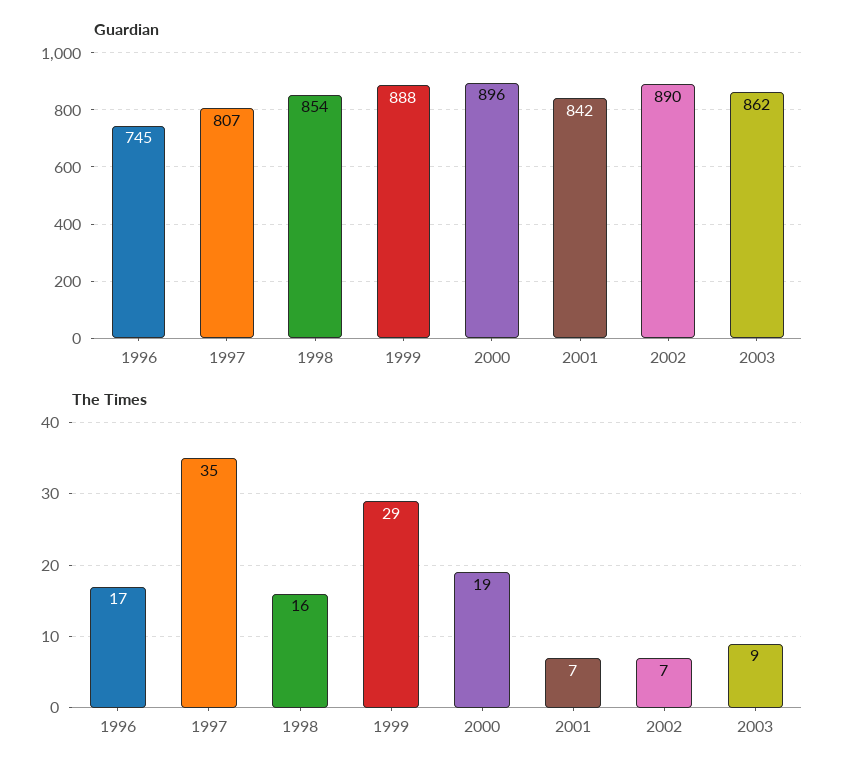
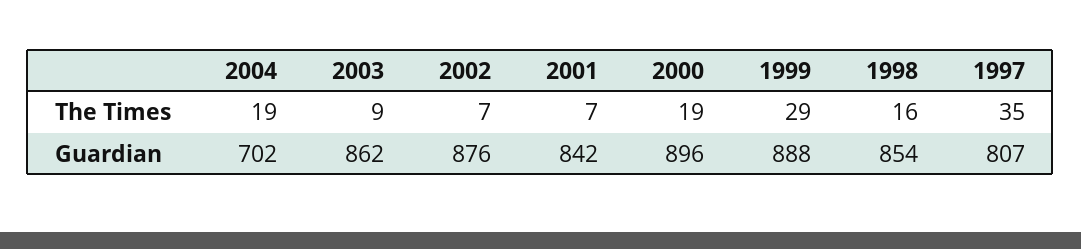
Guardian, 1996: 745 -> none
Guardian, 2002: 890 -> 876
The Times, 1996: 17 -> none
The Times, 2004: none -> 19
Guardian, 2004: none -> 702

